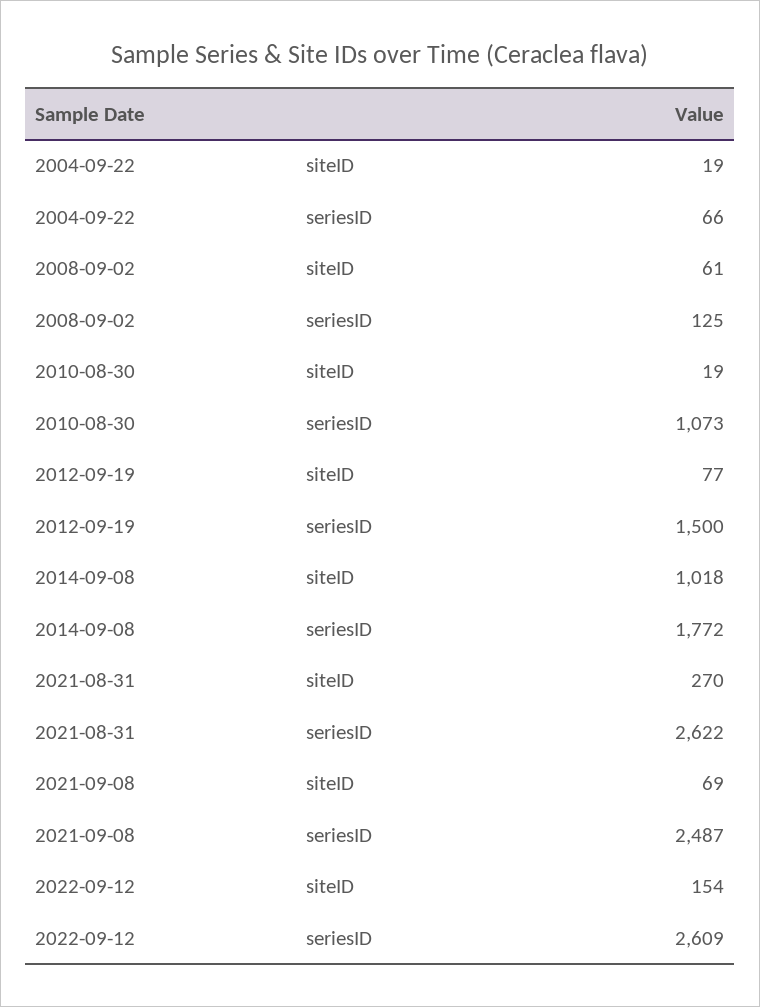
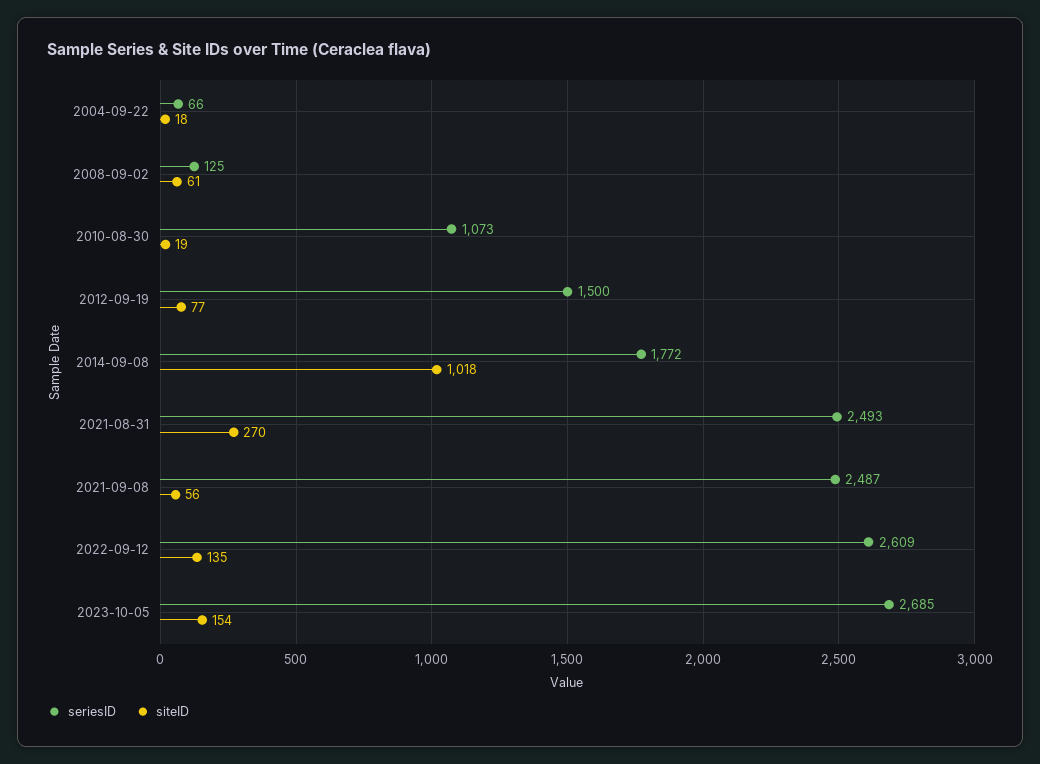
siteID, 2004-09-22: 19 -> 18
seriesID, 2021-08-31: 2622 -> 2493
siteID, 2021-09-08: 69 -> 56
siteID, 2022-09-12: 154 -> 135
seriesID, 2023-10-05: none -> 2685
siteID, 2023-10-05: none -> 154

